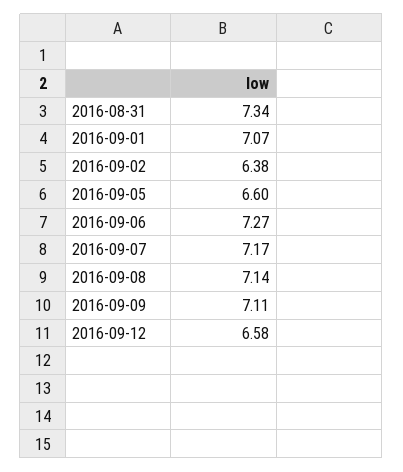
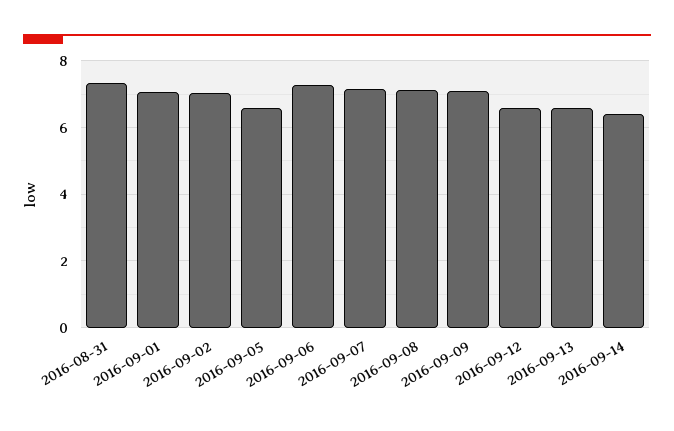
2016-09-02: 6.38 -> 7
2016-09-13: none -> 6.6
2016-09-14: none -> 6.4

